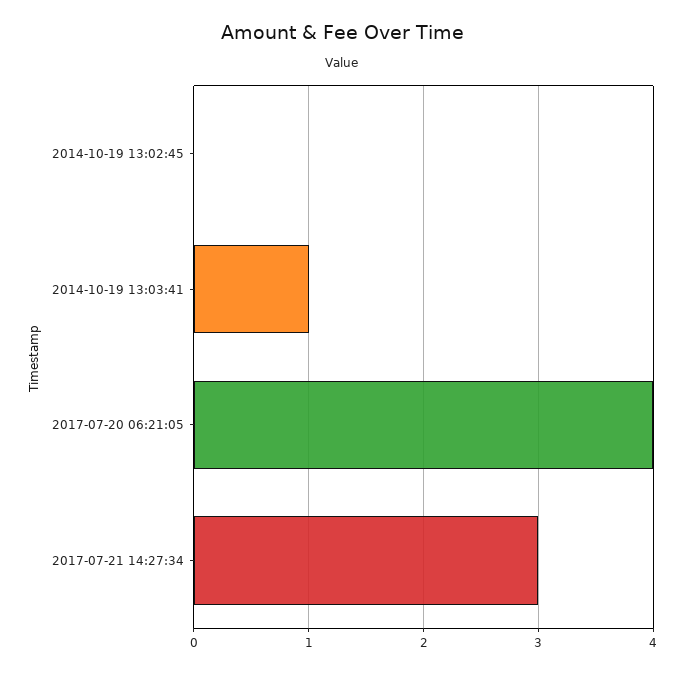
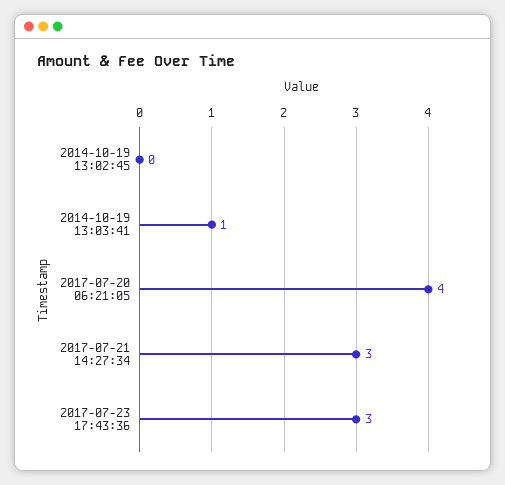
2017-07-23 17:43:36: none -> 3

